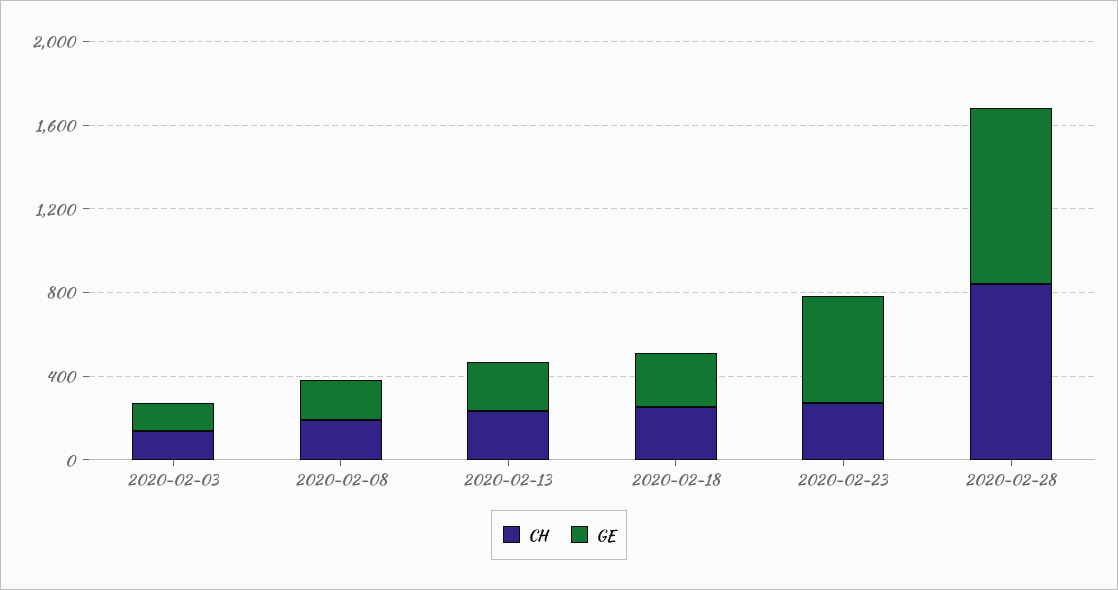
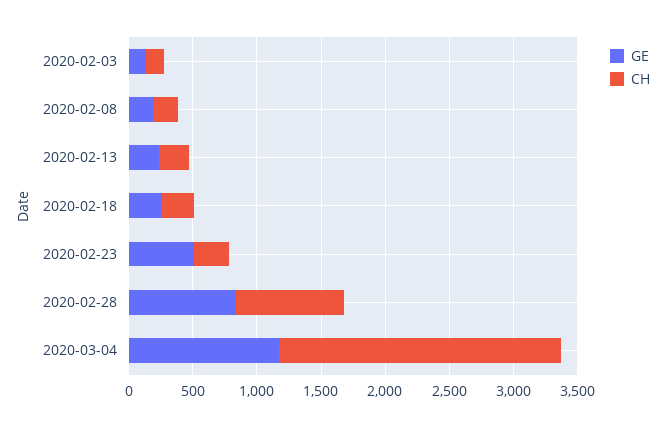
GE, 2020-03-04: none -> 1200
CH, 2020-03-04: none -> 2200

